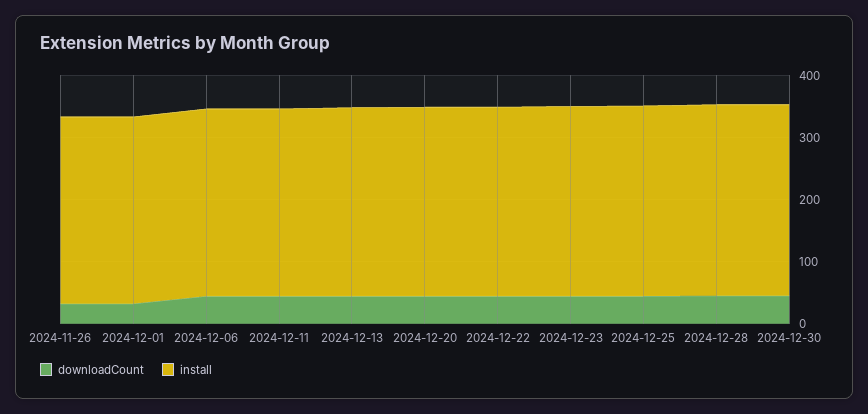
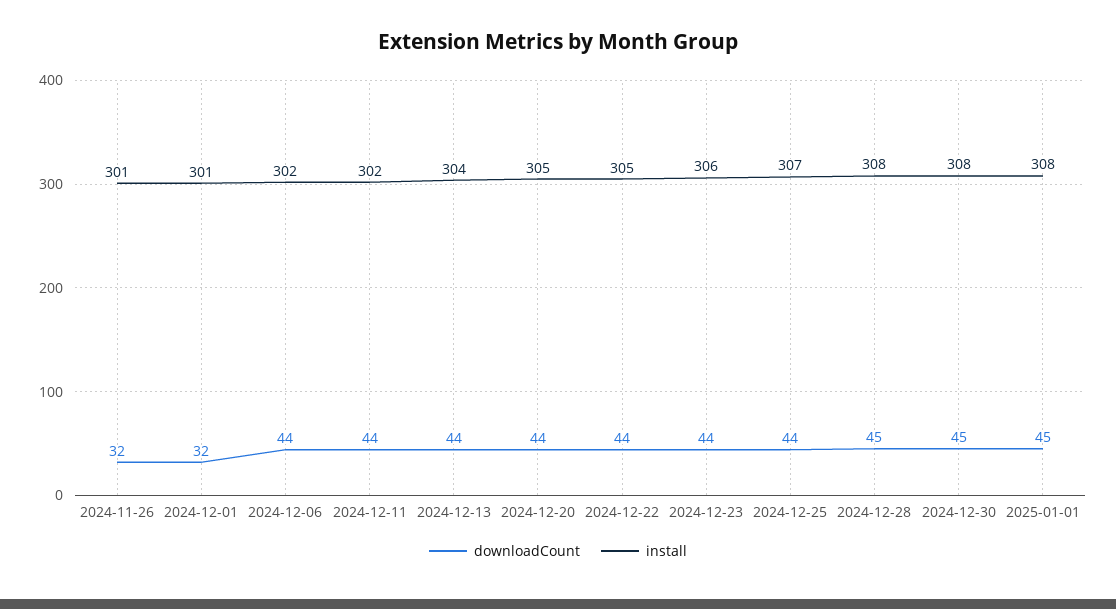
downloadCount, 2025-01-01: none -> 45
install, 2025-01-01: none -> 308

